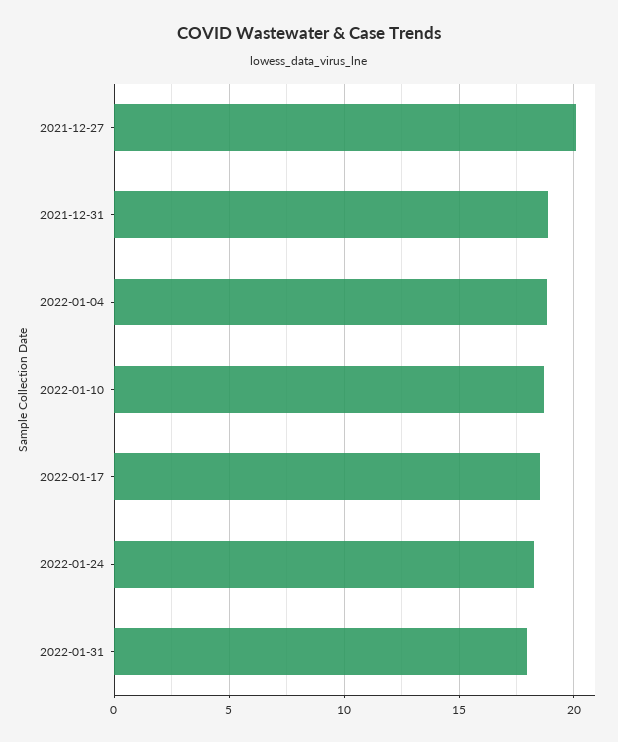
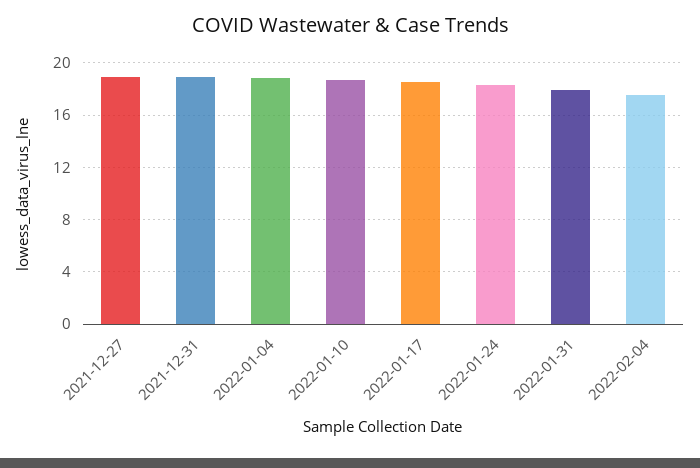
2021-12-27: 20 -> 19
2022-02-04: none -> 17.5

